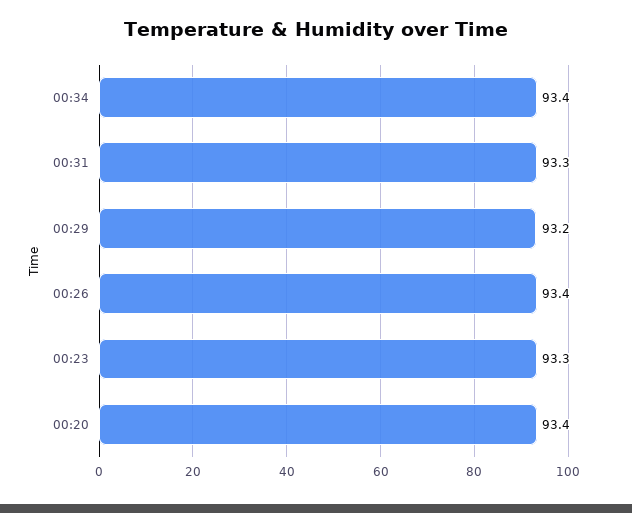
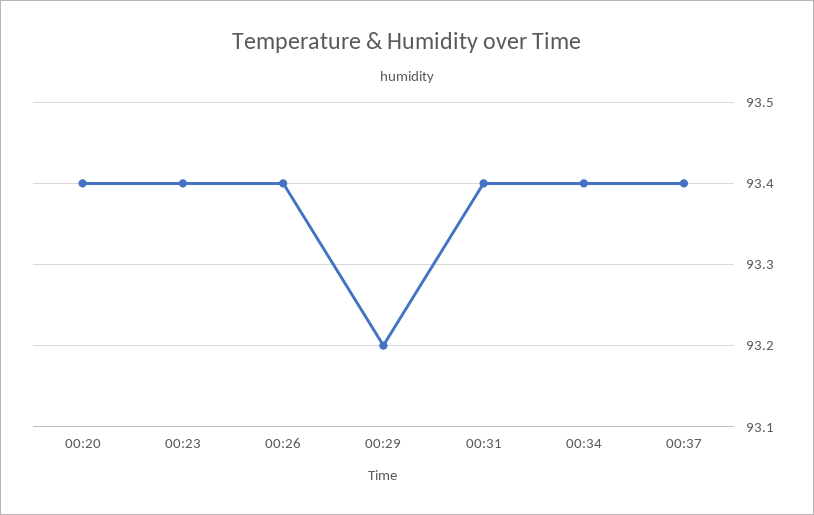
00:31: 93.3 -> 93.4
00:23: 93.3 -> 93.4
00:37: none -> 93.4

